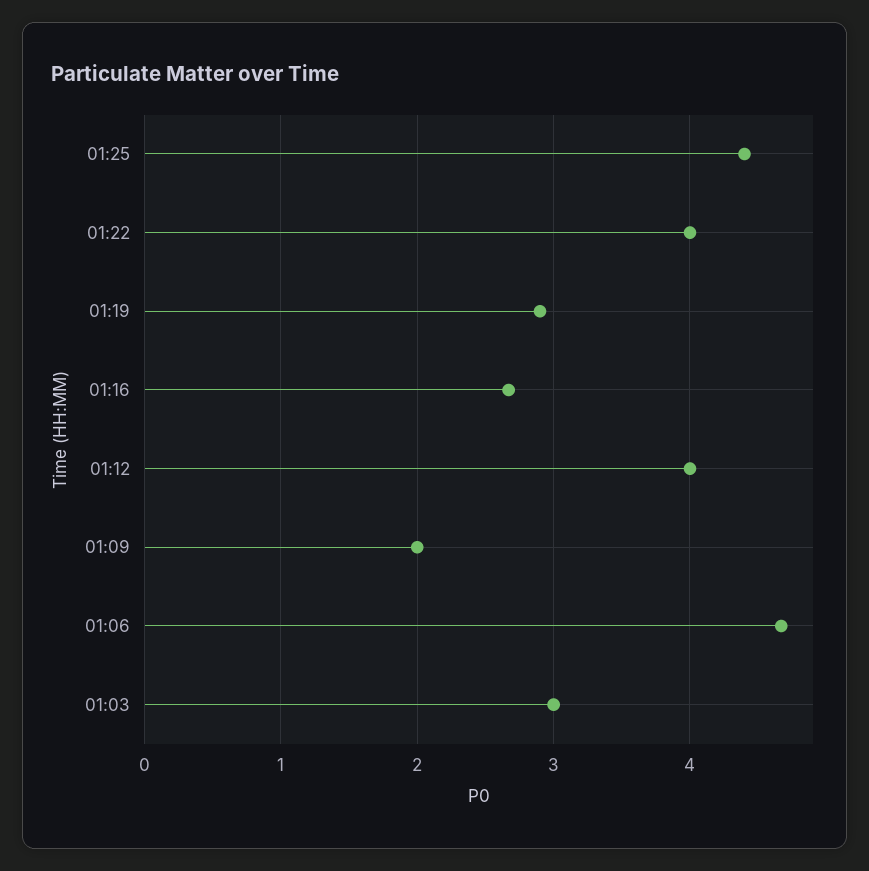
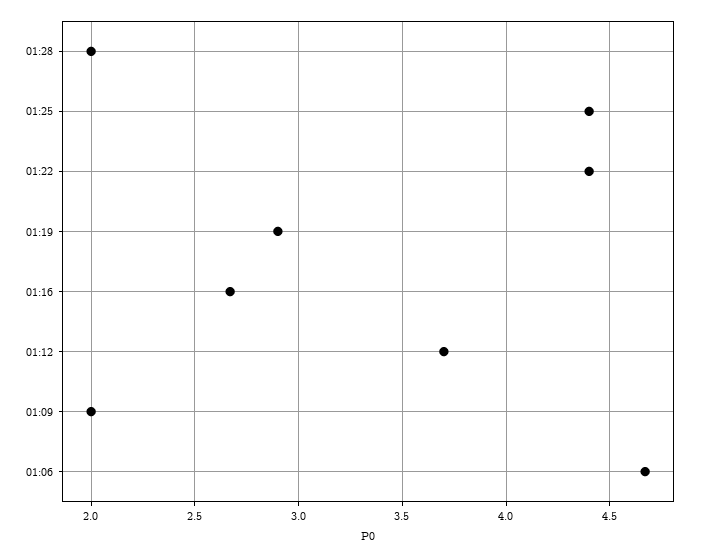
01:22: 4 -> 4.4
01:12: 4 -> 3.7
01:03: 3 -> none
01:28: none -> 2

